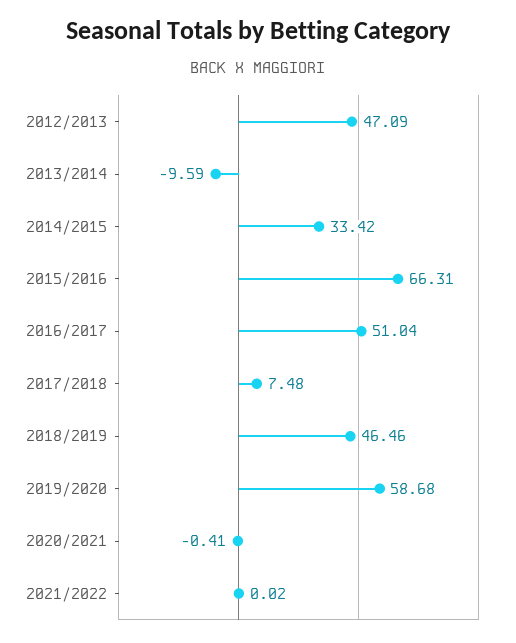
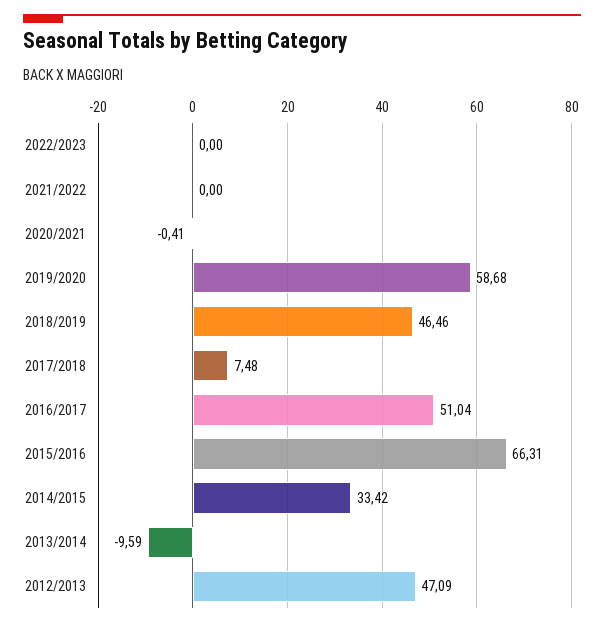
2021/2022: 0.02 -> 0
2022/2023: none -> 0

